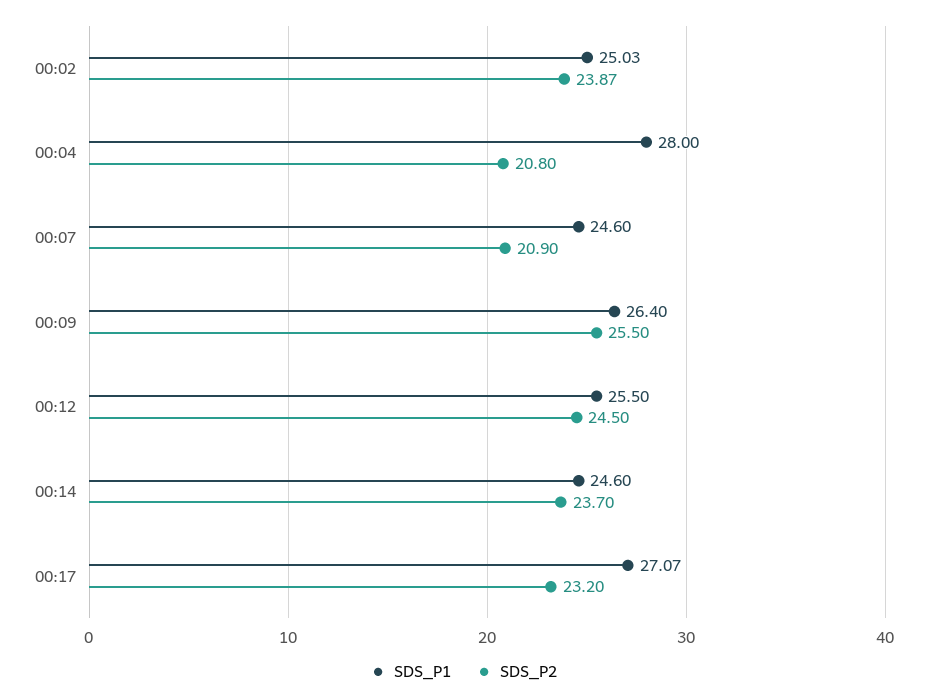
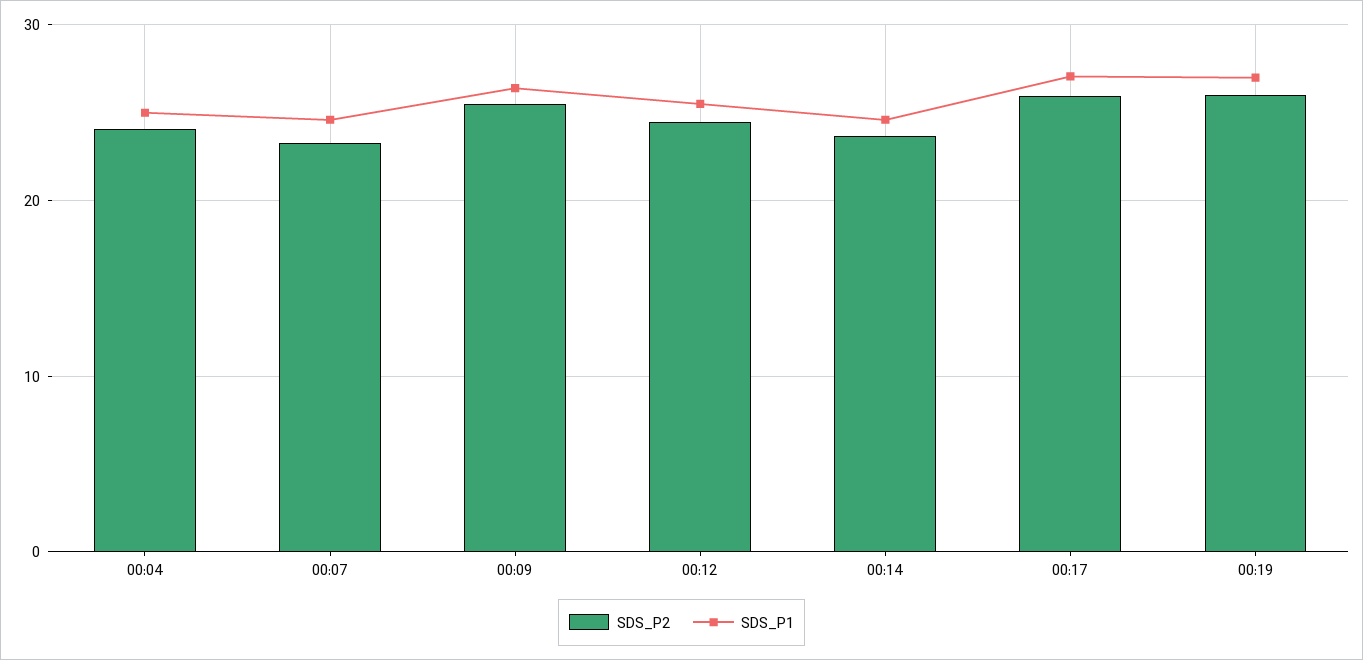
SDS_P1, 00:02: 25.03 -> none
SDS_P2, 00:02: 23.87 -> none
SDS_P1, 00:04: 28 -> 25
SDS_P2, 00:04: 20.8 -> 24
SDS_P2, 00:07: 20.9 -> 23
SDS_P2, 00:17: 23.2 -> 26
SDS_P2, 00:19: none -> 26
SDS_P1, 00:19: none -> 27

